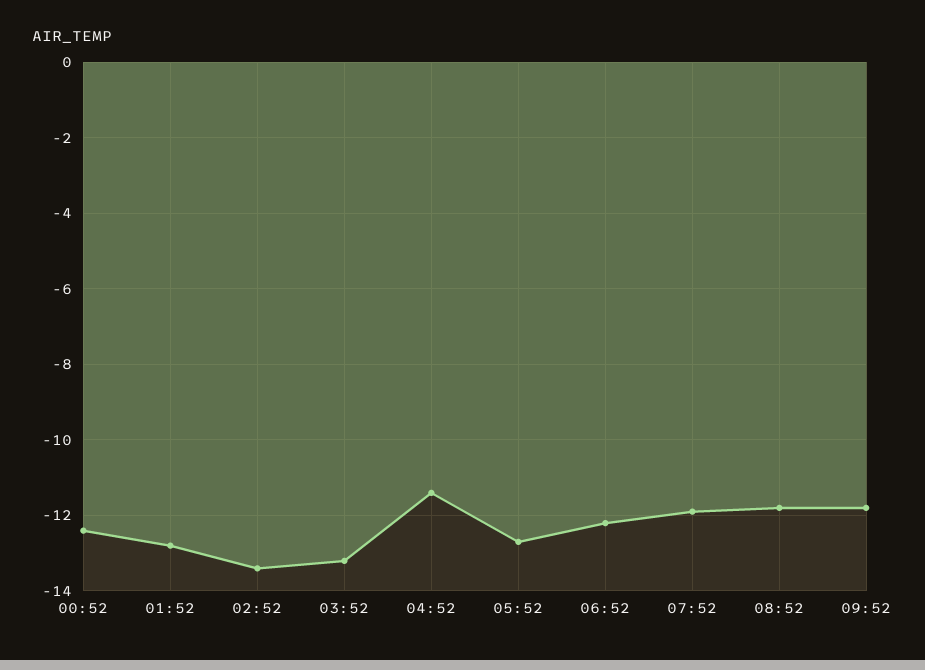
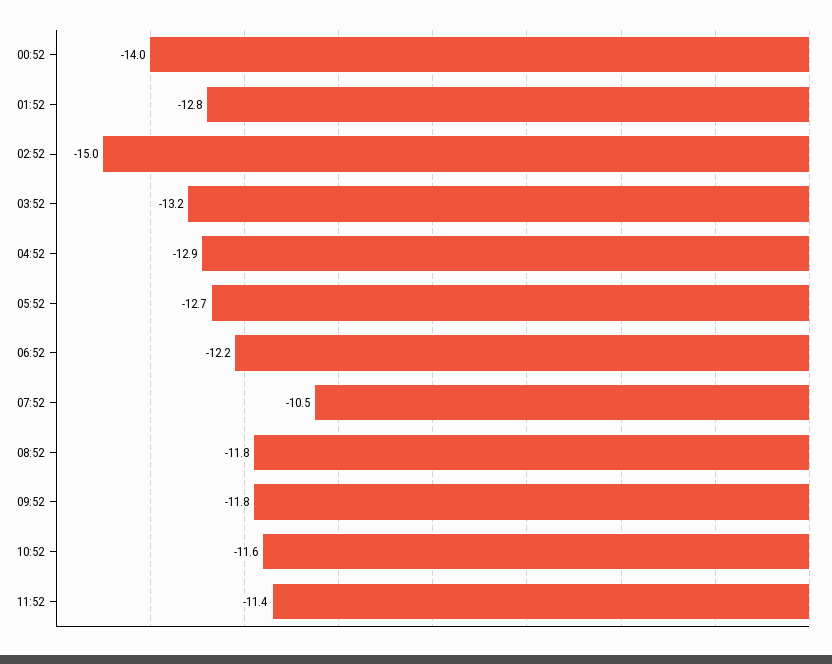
00:52: -12.5 -> -14
02:52: -13.5 -> -15
04:52: -11.5 -> -12.9
07:52: -12 -> -10.5
10:52: none -> -11.6
11:52: none -> -11.4

